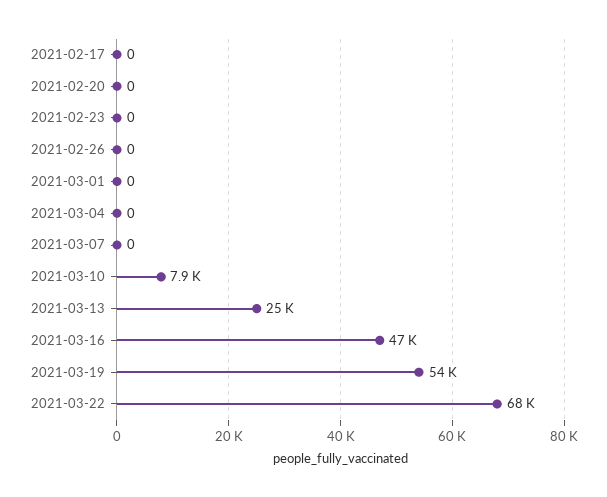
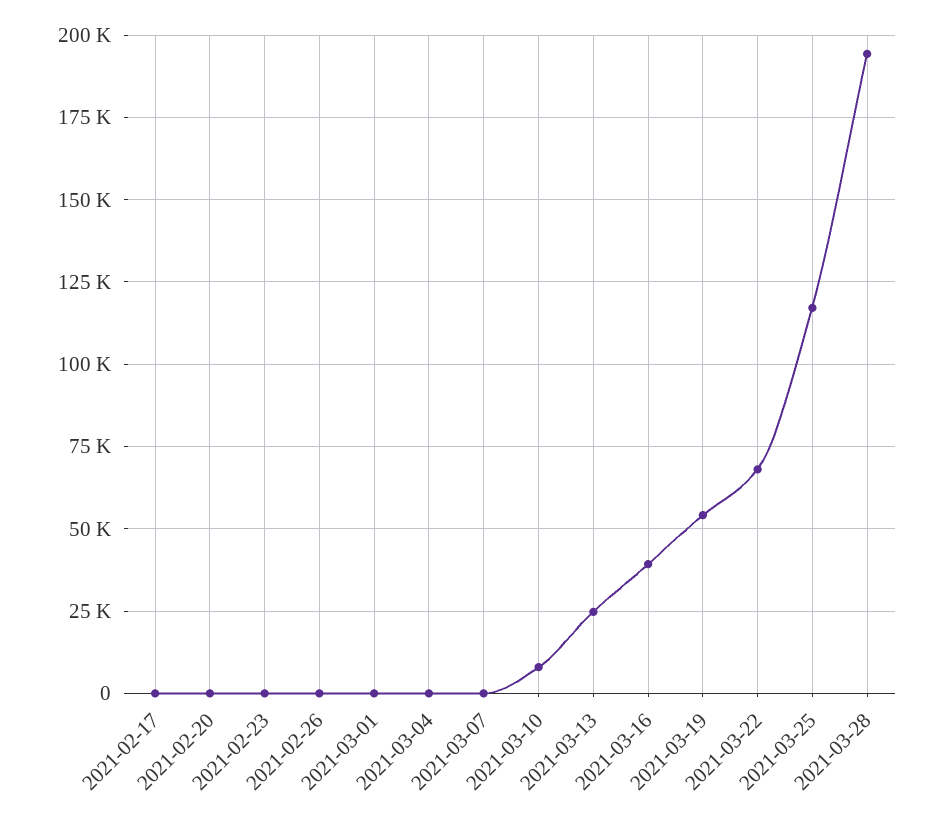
2021-03-16: 47000 -> 40000
2021-03-25: none -> 117500
2021-03-28: none -> 195000

